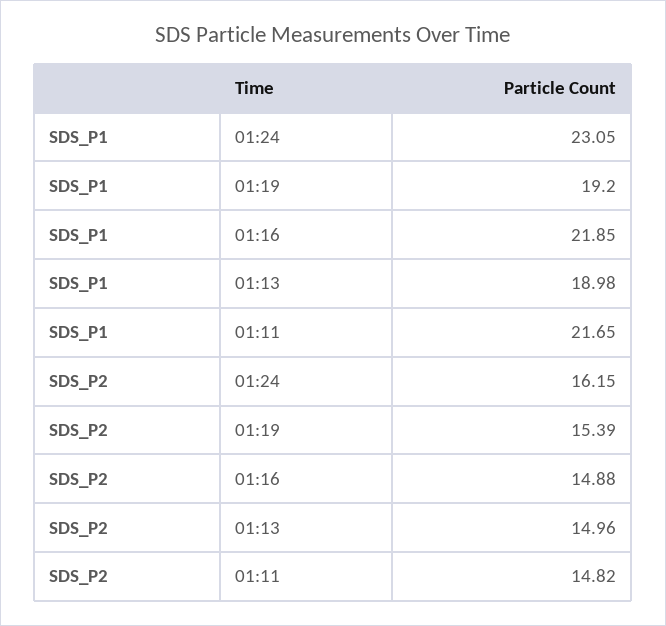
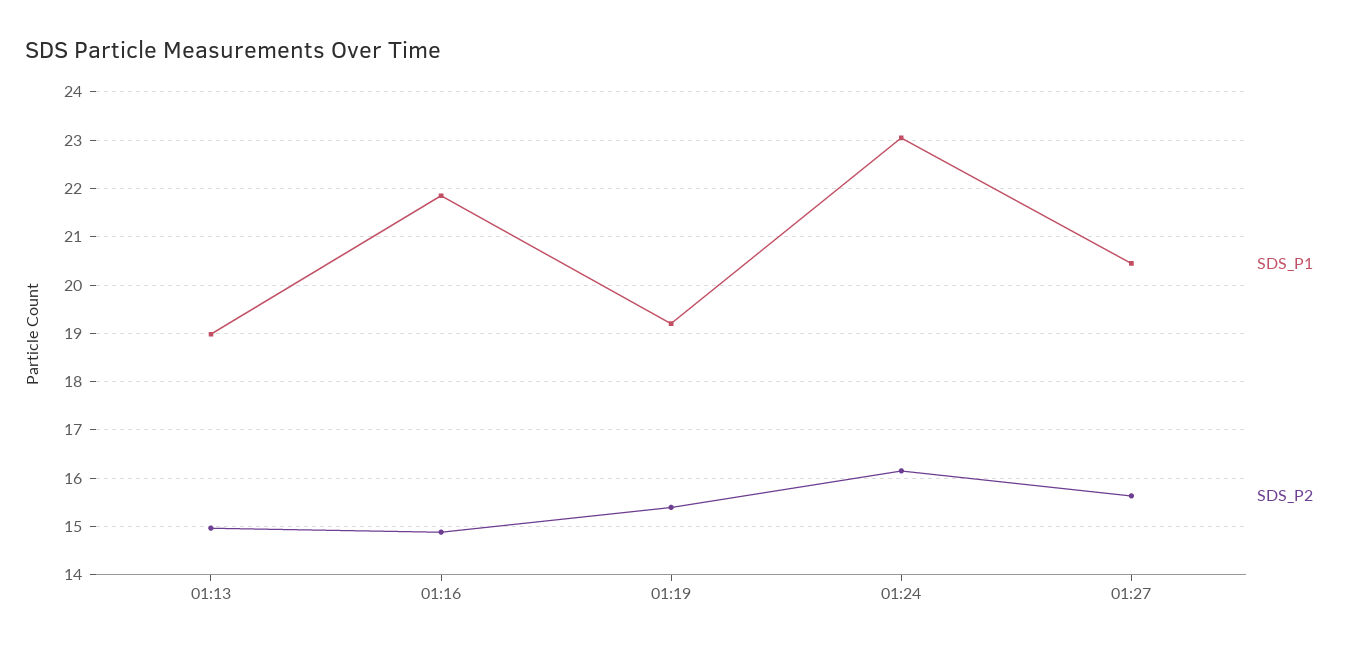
SDS_P1, 01:11: 21.65 -> none
SDS_P2, 01:11: 14.82 -> none
SDS_P1, 01:27: none -> 20.4
SDS_P2, 01:27: none -> 15.6

